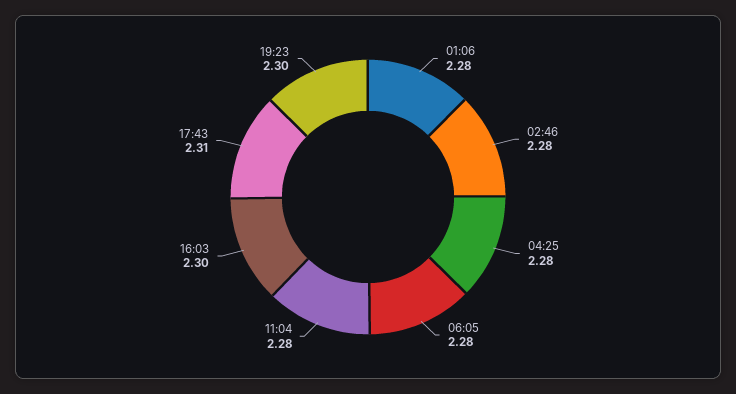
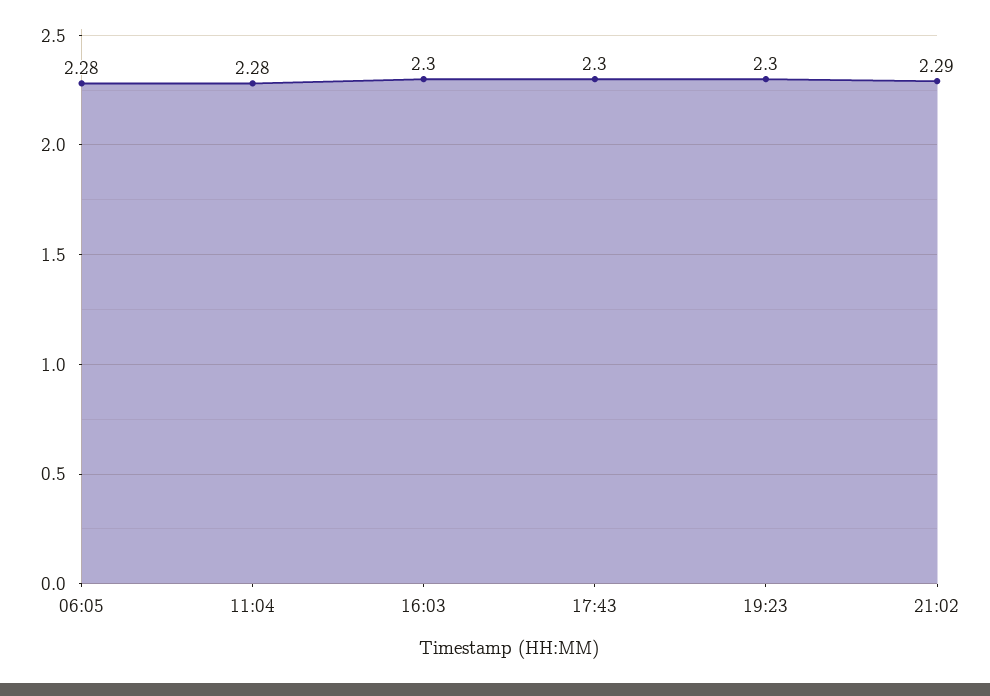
01:06: 2.28 -> none
02:46: 2.28 -> none
04:25: 2.28 -> none
17:43: 2.31 -> 2.3
21:02: none -> 2.29

